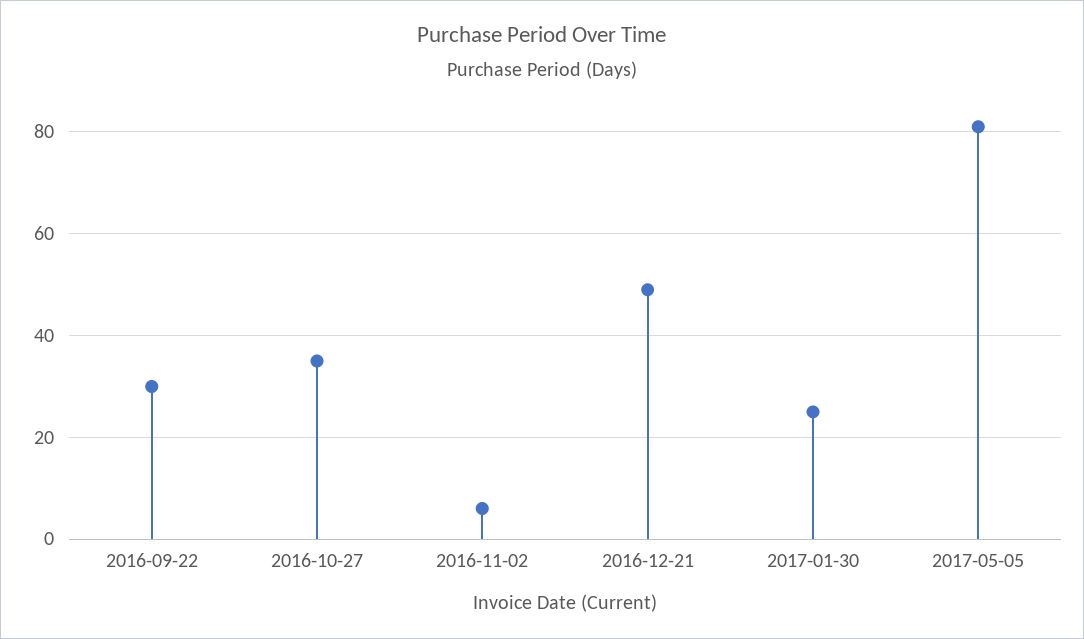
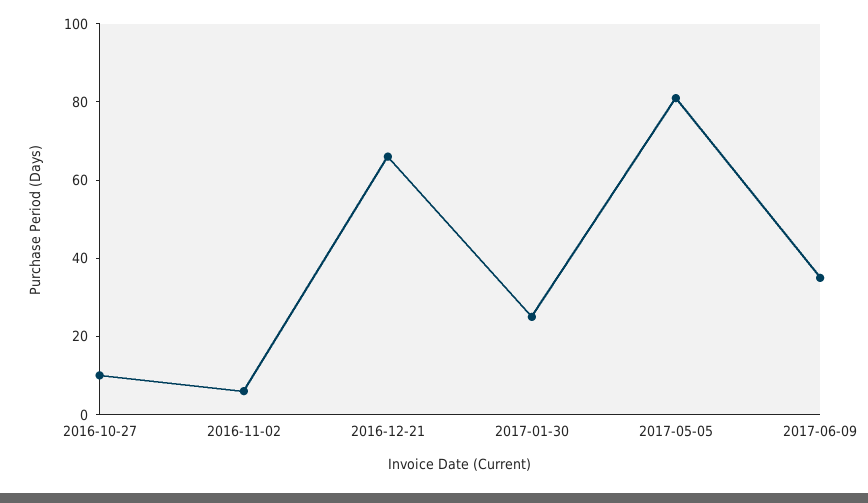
2016-09-22: 30 -> none
2016-10-27: 35 -> 10
2016-12-21: 50 -> 65
2017-06-09: none -> 35

